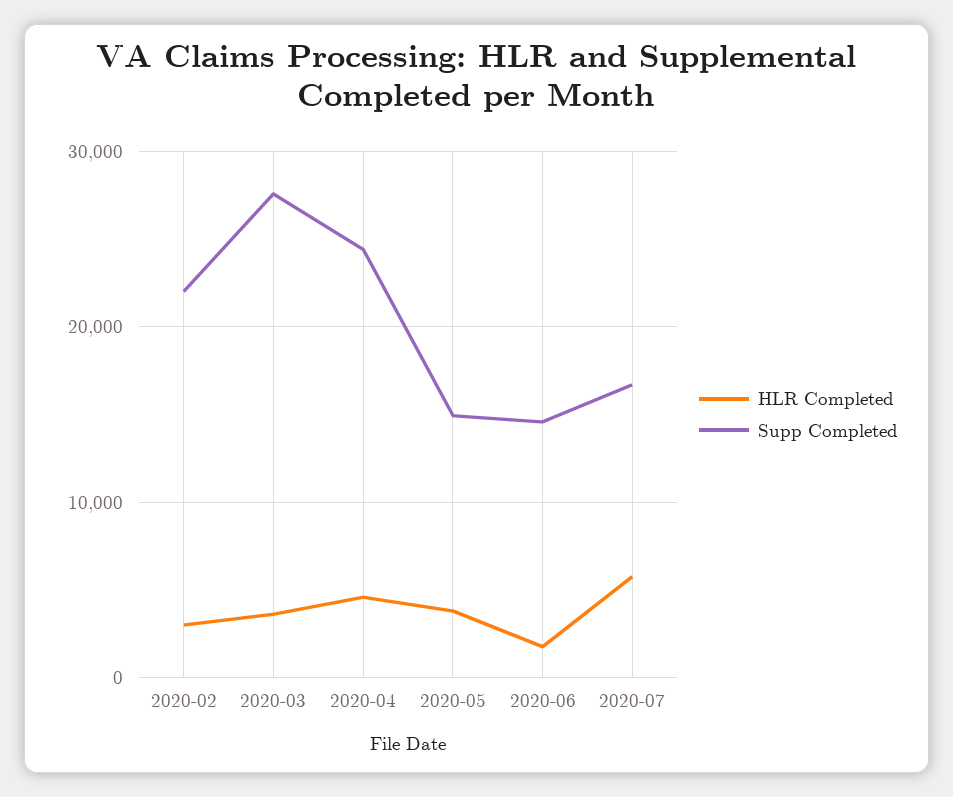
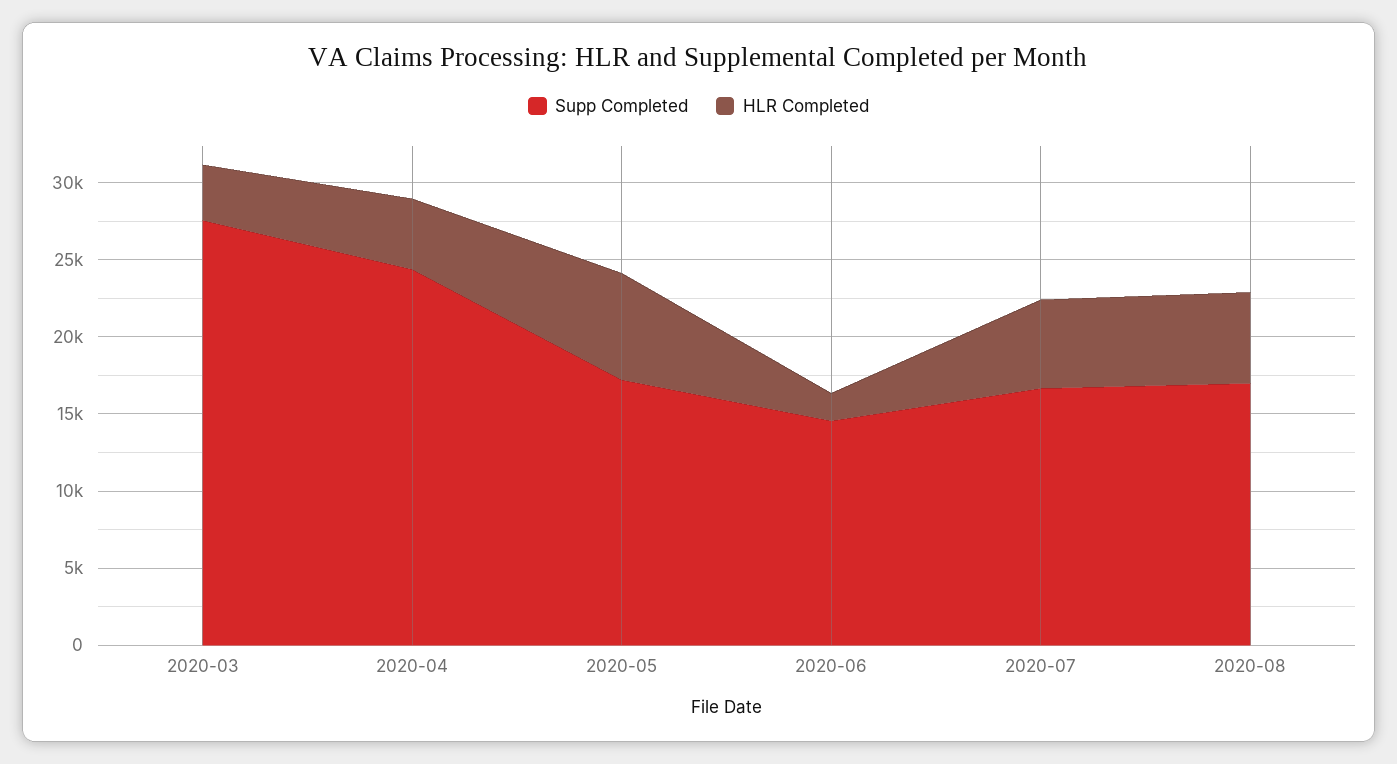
HLR Completed, 2020-02: 3000 -> none
Supp Completed, 2020-02: 22000 -> none
HLR Completed, 2020-05: 4000 -> 7000
Supp Completed, 2020-05: 15000 -> 17000
Supp Completed, 2020-08: none -> 17000
HLR Completed, 2020-08: none -> 6000

